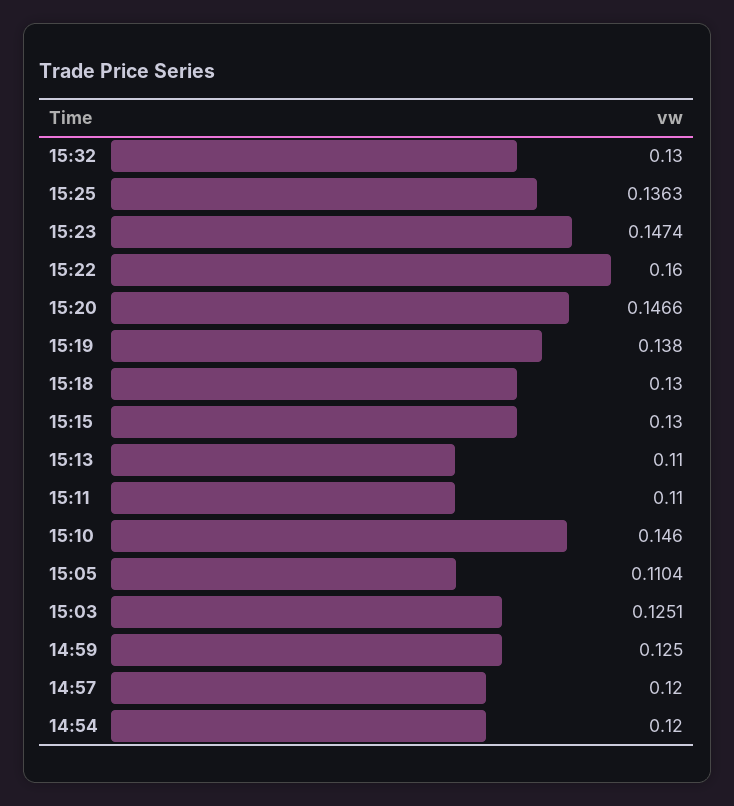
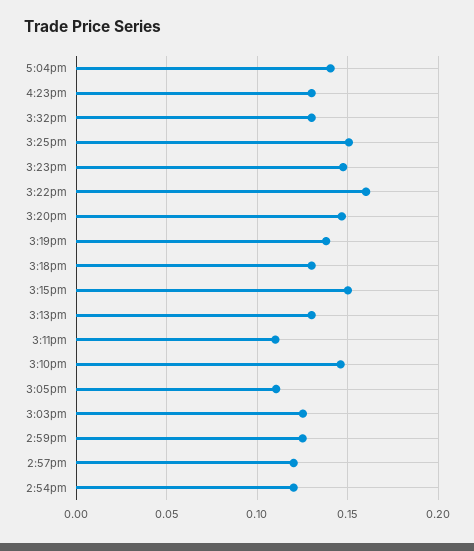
15:25: 0.1363 -> 0.15
15:15: 0.13 -> 0.15
15:13: 0.11 -> 0.13
5:04pm: none -> 0.14
4:23pm: none -> 0.13

